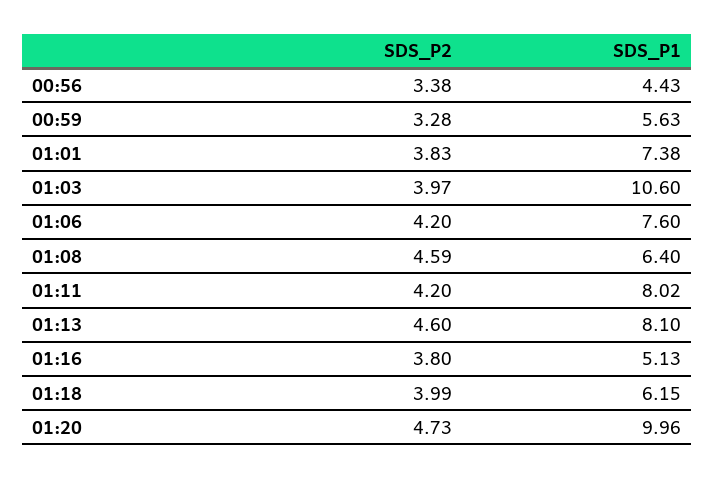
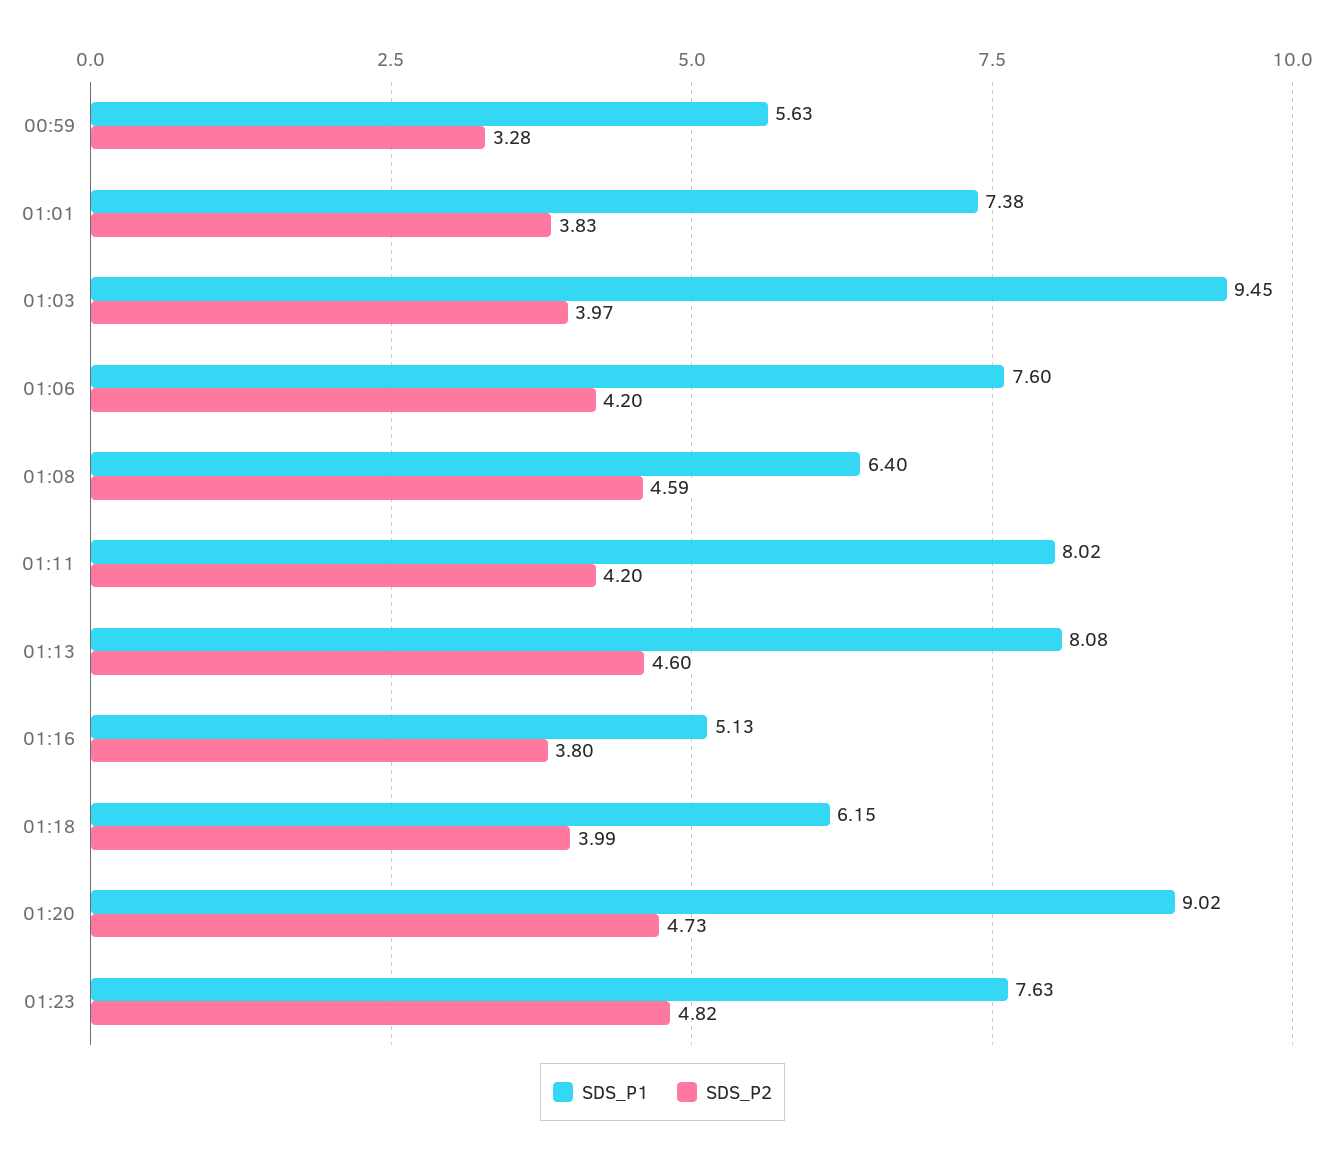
SDS_P2, 00:56: 3.38 -> none
SDS_P1, 00:56: 4.43 -> none
SDS_P1, 01:03: 10.6 -> 9.45
SDS_P1, 01:13: 8.1 -> 8.08
SDS_P1, 01:20: 9.96 -> 9.02
SDS_P1, 01:23: none -> 7.63
SDS_P2, 01:23: none -> 4.82

